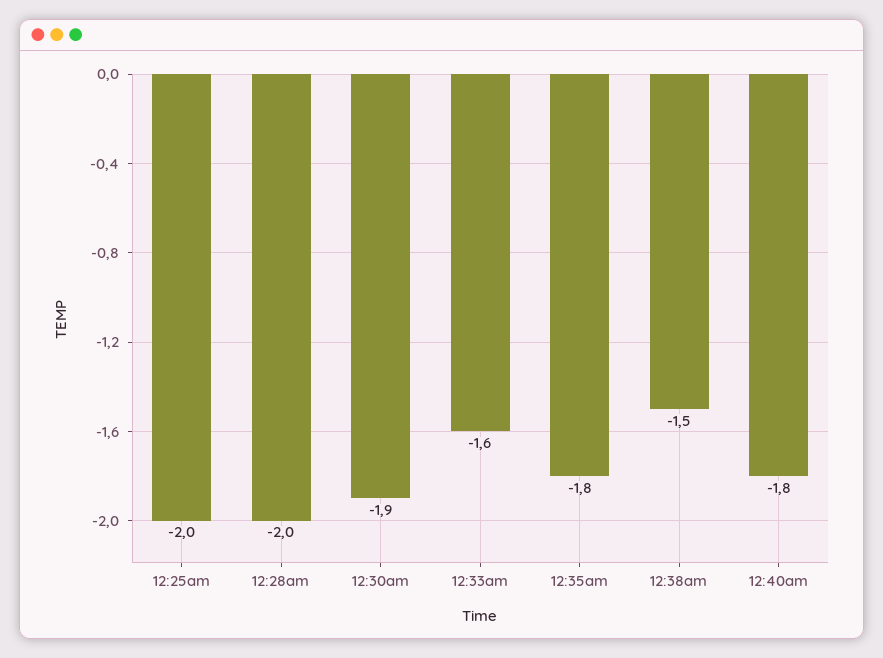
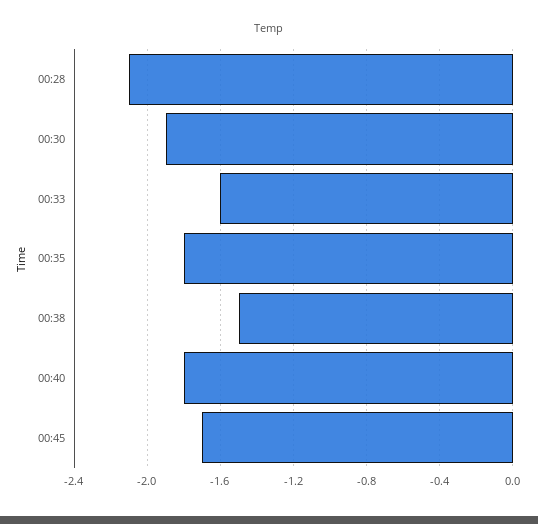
12:25am: -2 -> none
12:28am: -2 -> -2.1
00:45: none -> -1.7

